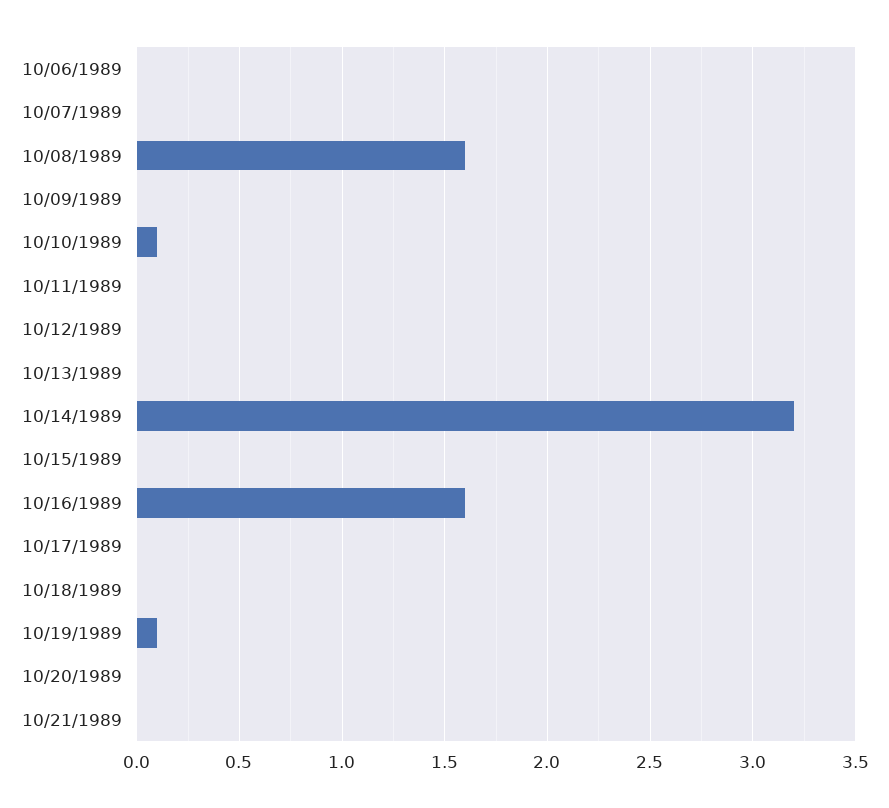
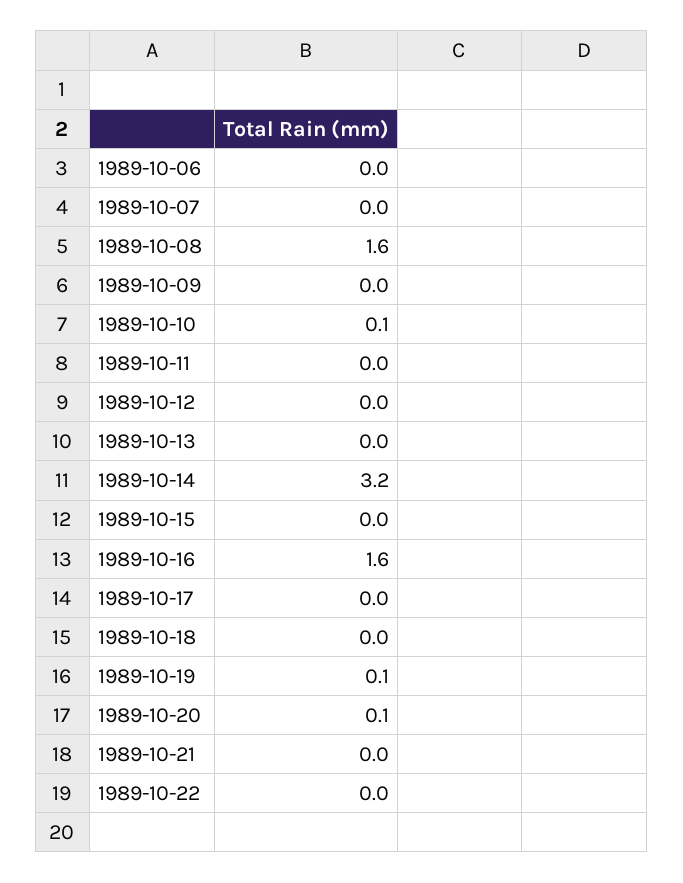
10/20/1989: 0 -> 0.1
1989-10-22: none -> 0

